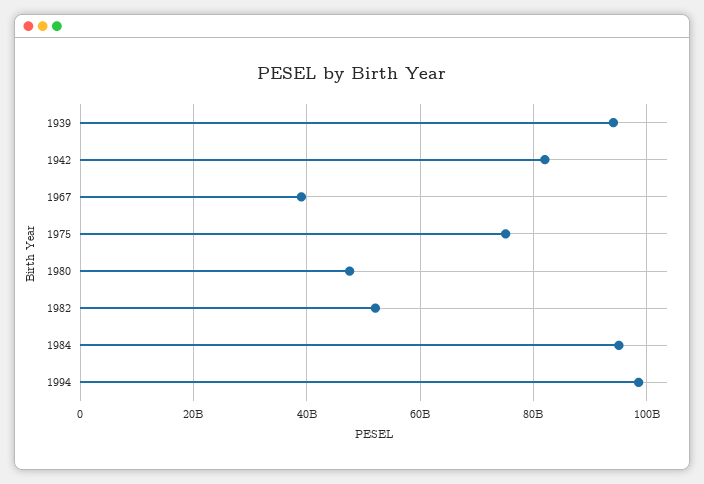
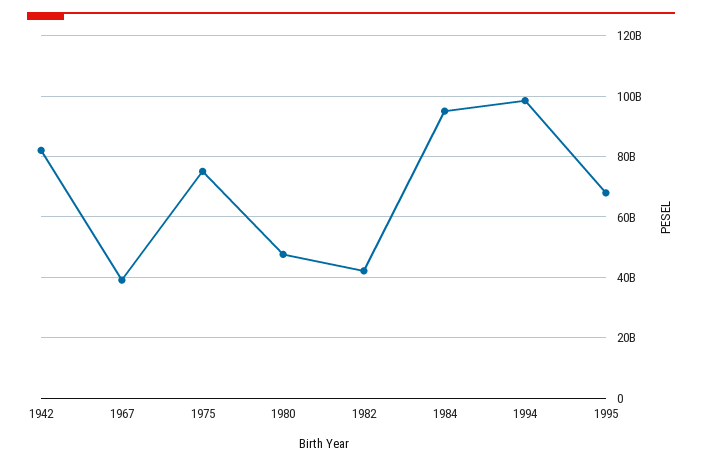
1939: 94000000000 -> none
1982: 52000000000 -> 42000000000
1995: none -> 68000000000

